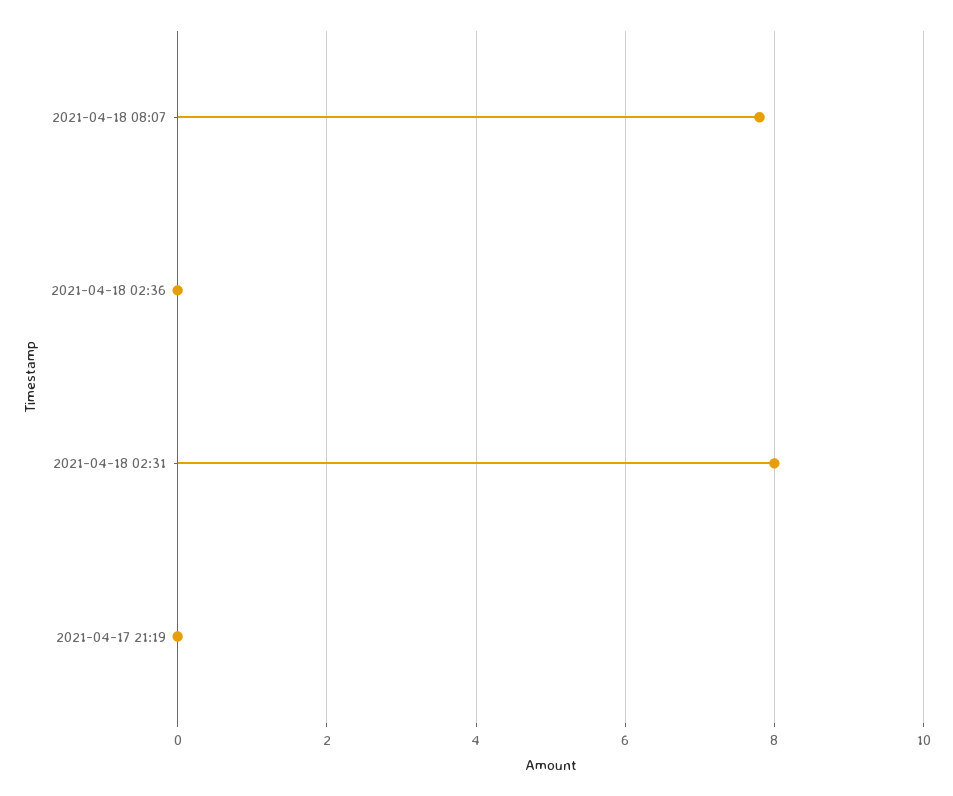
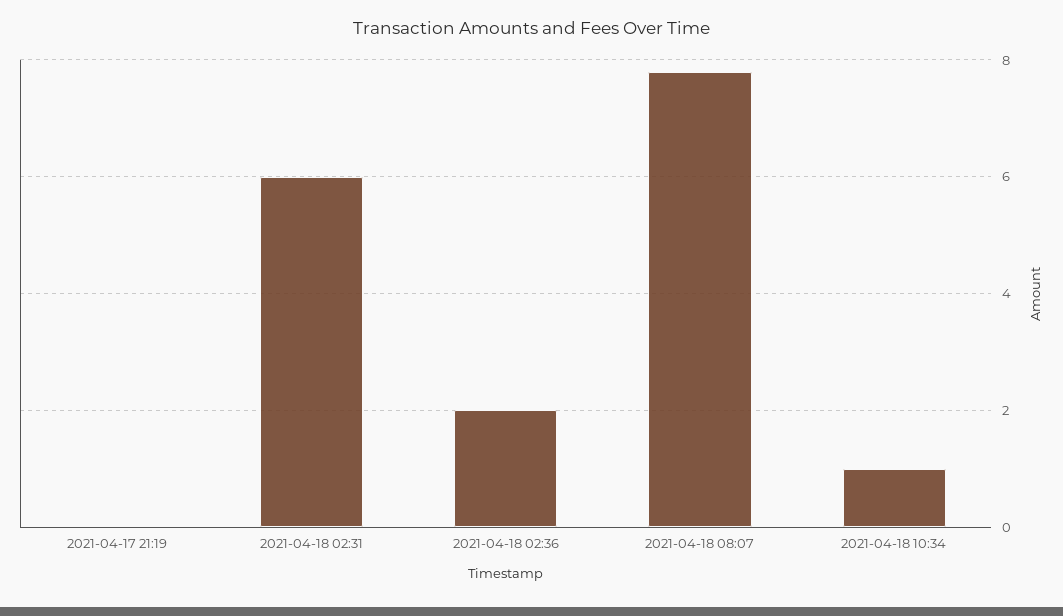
2021-04-18 02:36: 0 -> 2
2021-04-18 02:31: 8 -> 6
2021-04-18 10:34: none -> 1

